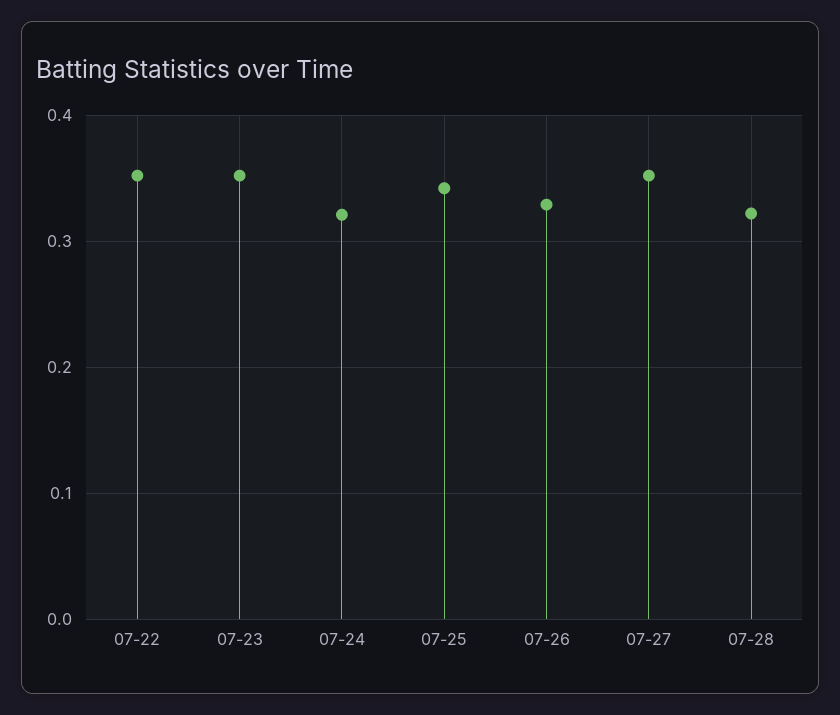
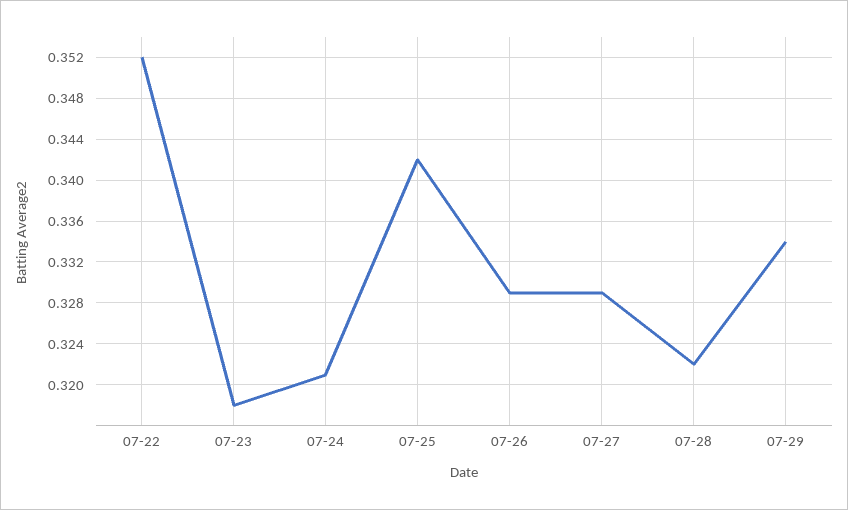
07-23: 0.35 -> 0.318
07-27: 0.35 -> 0.329
07-29: none -> 0.334

